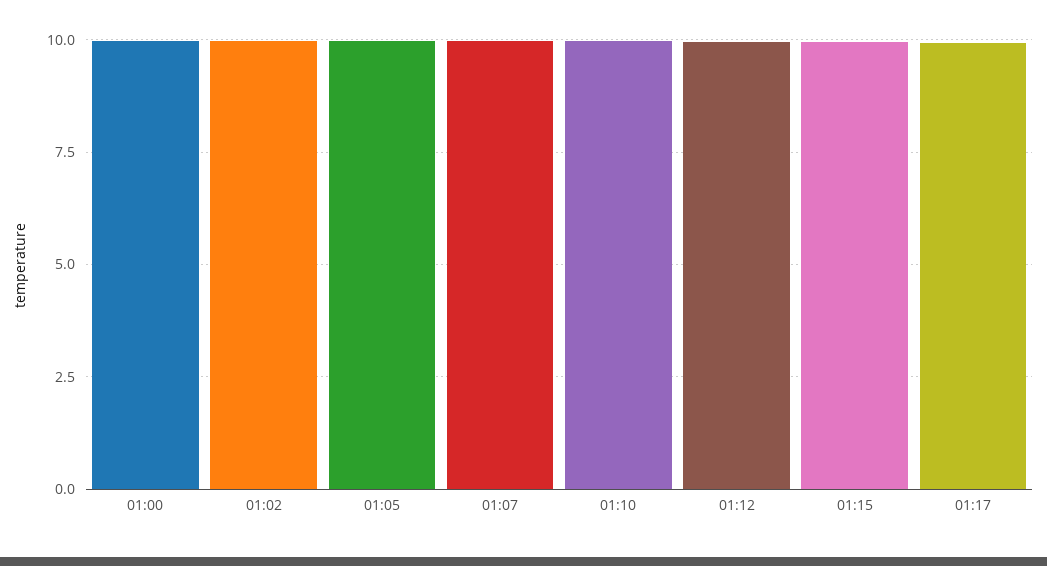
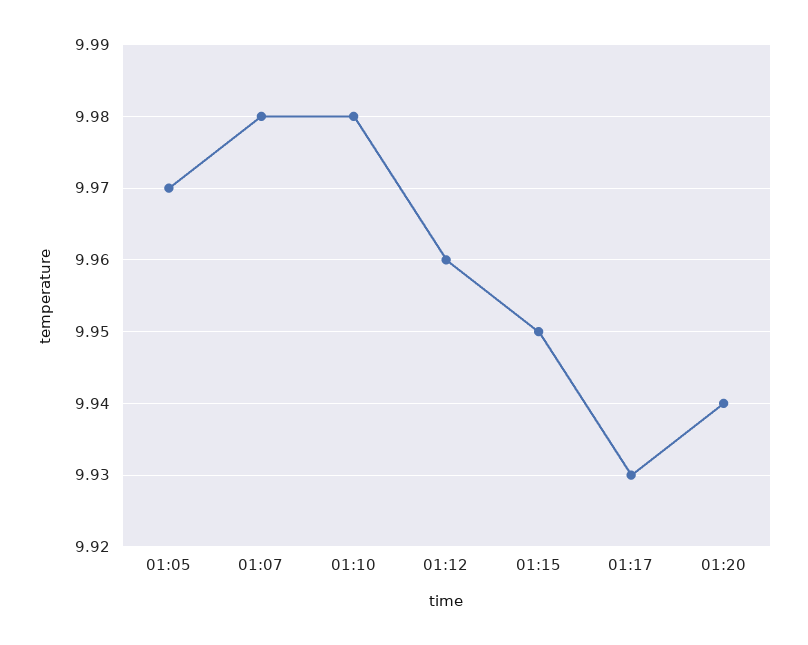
01:00: 10 -> none
01:02: 10 -> none
01:20: none -> 9.94

